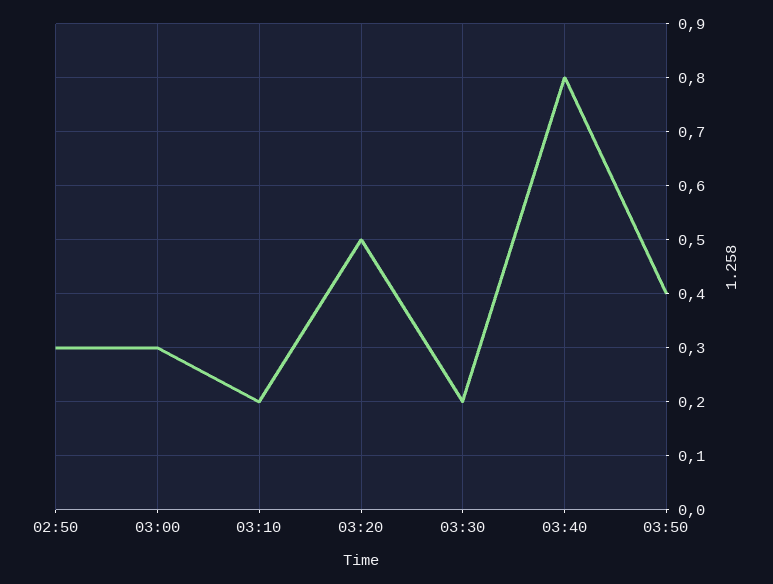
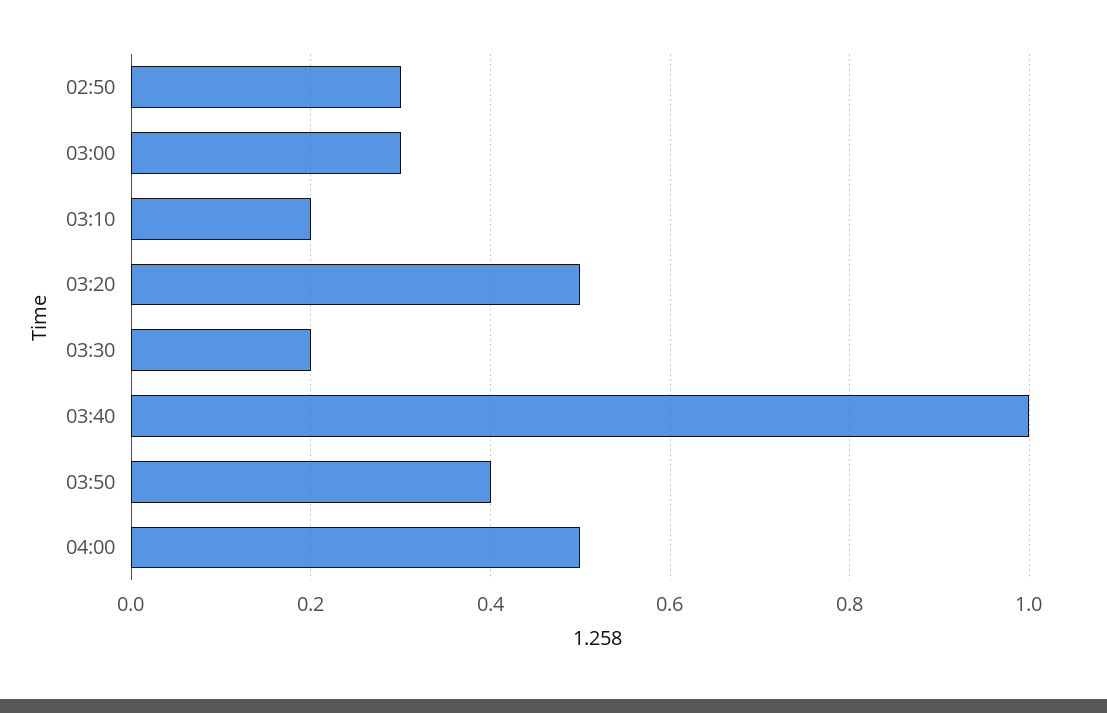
03:40: 0.8 -> 1
04:00: none -> 0.5

